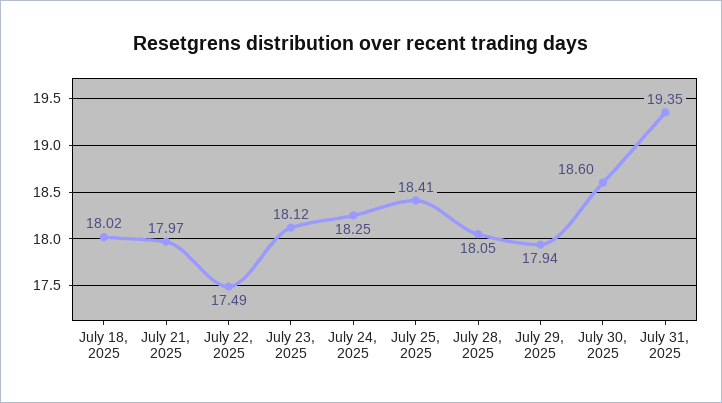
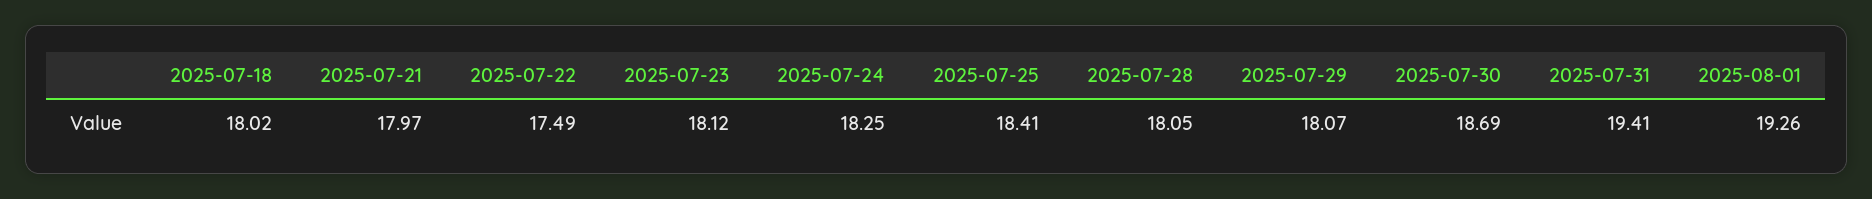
July 29, 2025: 17.94 -> 18.07
July 30, 2025: 18.6 -> 18.69
July 31, 2025: 19.35 -> 19.41
2025-08-01: none -> 19.26

